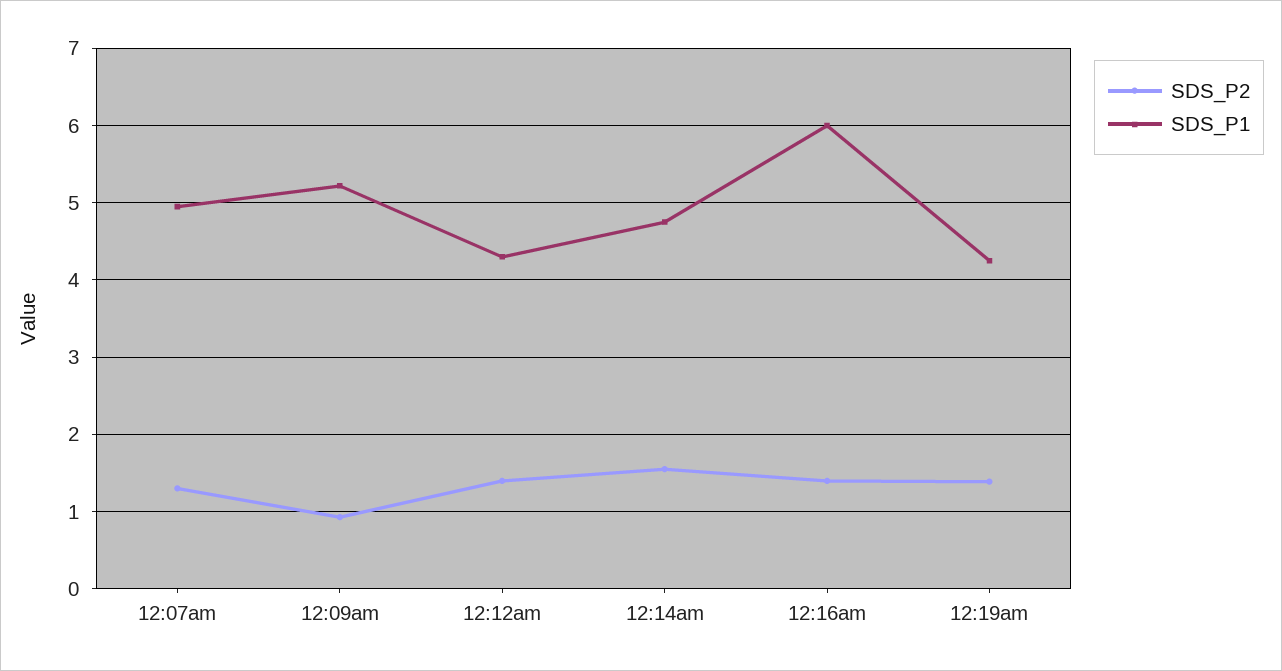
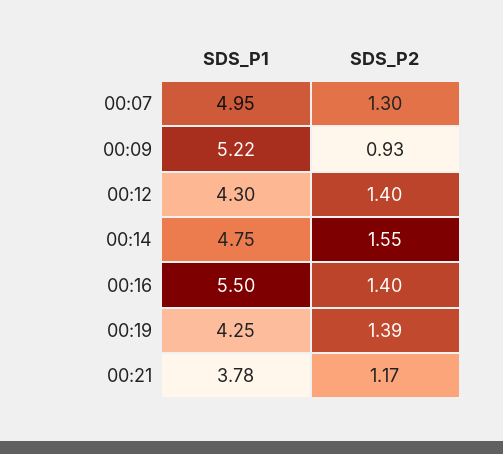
SDS_P1, 12:16am: 6 -> 5.5
SDS_P1, 00:21: none -> 3.78
SDS_P2, 00:21: none -> 1.17

